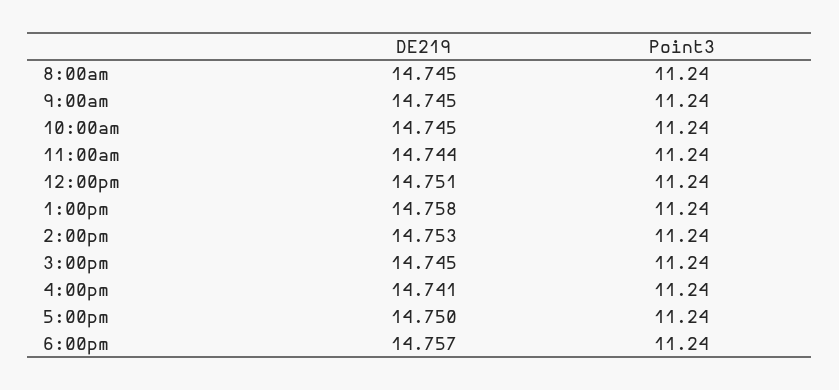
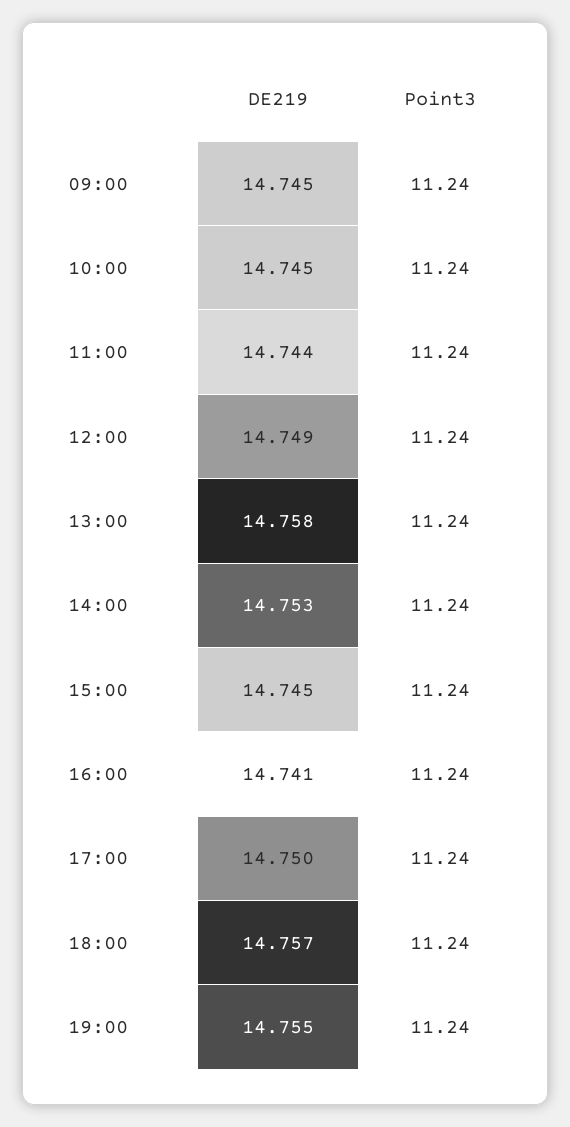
DE219, 8:00am: 14.745 -> none
Point3, 8:00am: 11.24 -> none
DE219, 12:00pm: 14.751 -> 14.749
DE219, 19:00: none -> 14.755
Point3, 19:00: none -> 11.24

